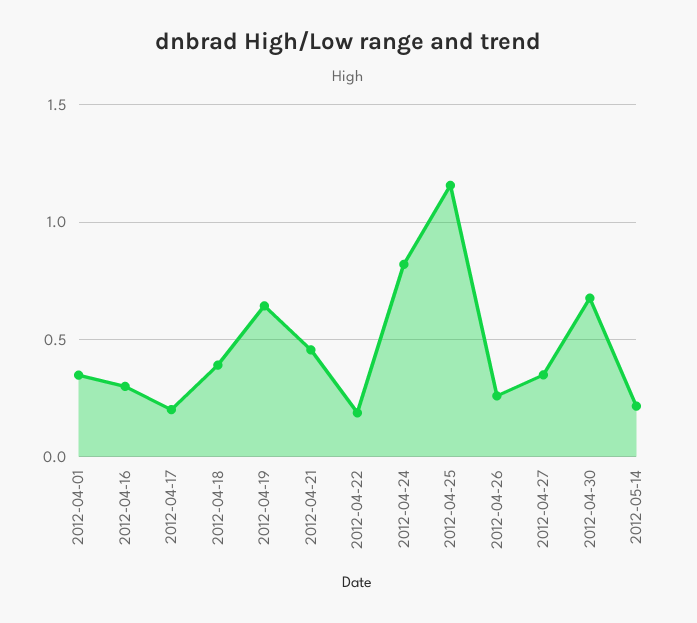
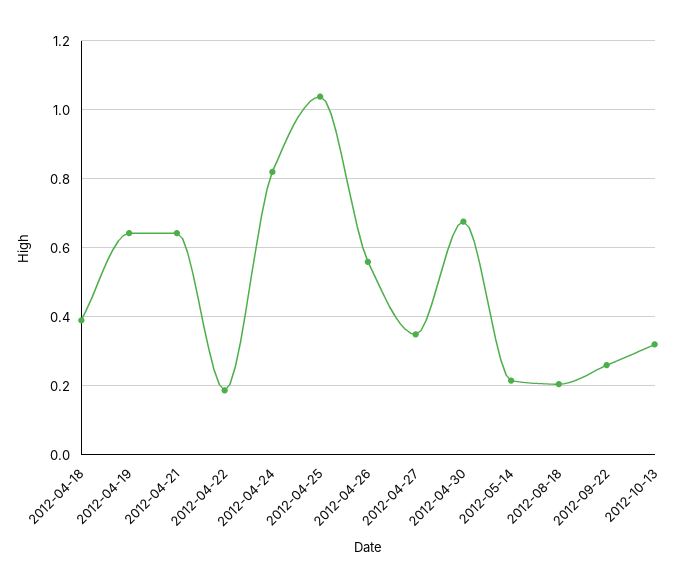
2012-04-01: 0.35 -> none
2012-04-16: 0.3 -> none
2012-04-17: 0.2 -> none
2012-04-21: 0.45 -> 0.64
2012-04-25: 1.15 -> 1.04
2012-04-26: 0.25 -> 0.56
2012-08-18: none -> 0.2
2012-09-22: none -> 0.26
2012-10-13: none -> 0.32

